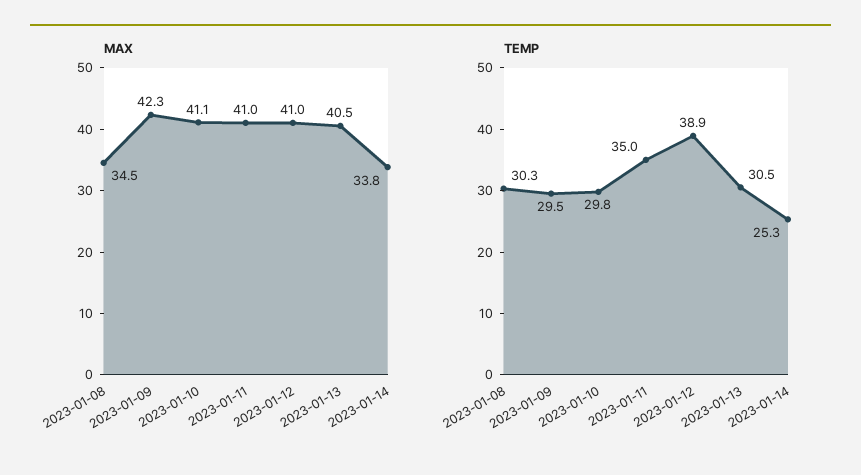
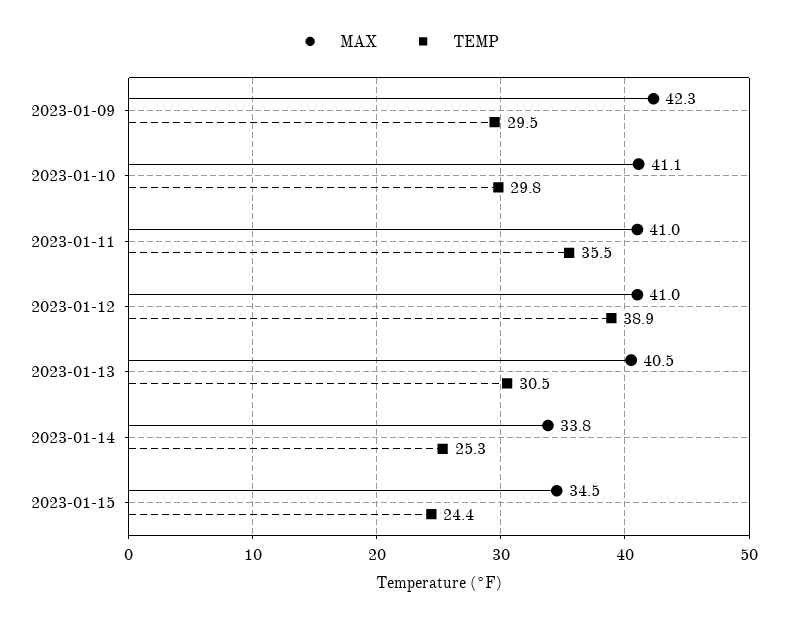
MAX, 2023-01-08: 34.5 -> none
TEMP, 2023-01-08: 30.3 -> none
TEMP, 2023-01-11: 35 -> 35.5
MAX, 2023-01-15: none -> 34.5
TEMP, 2023-01-15: none -> 24.4

